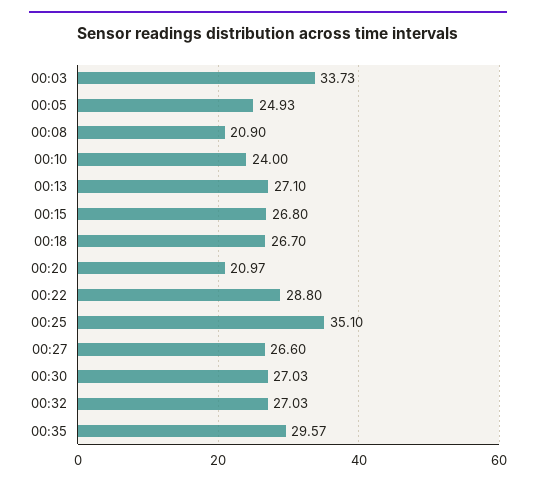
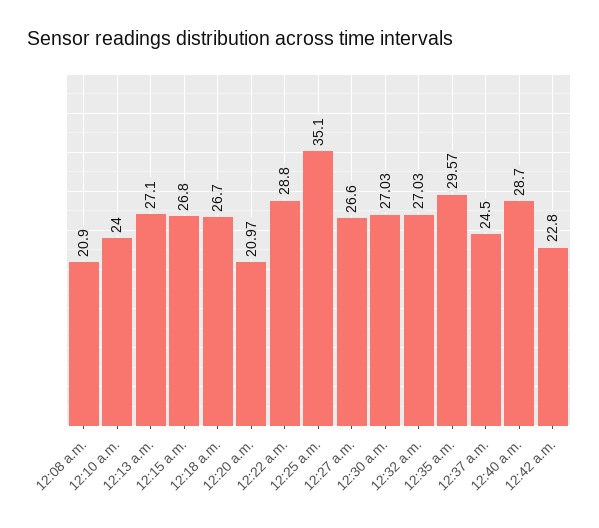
00:03: 33.73 -> none
00:05: 24.93 -> none
12:37 a.m.: none -> 24.5
12:40 a.m.: none -> 28.7
12:42 a.m.: none -> 22.8

